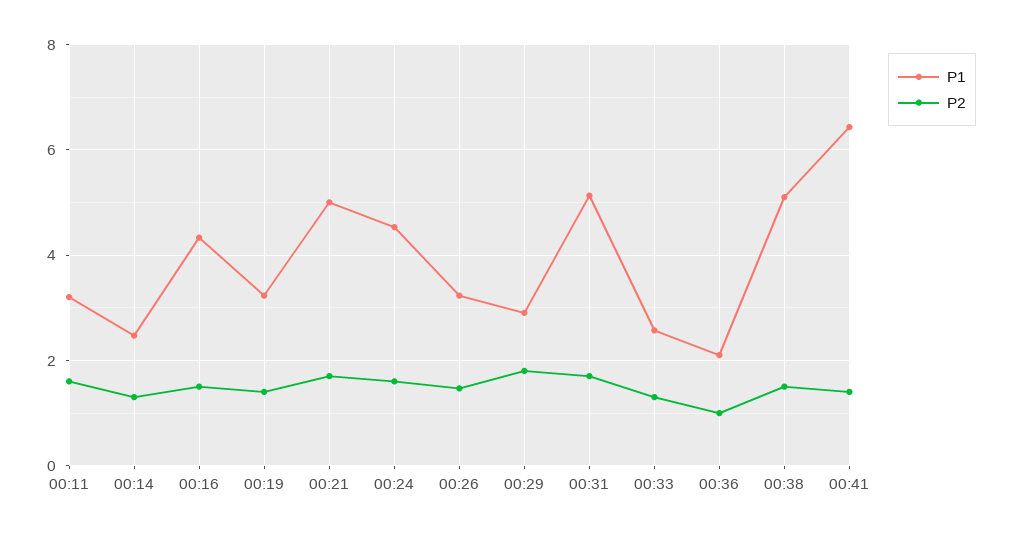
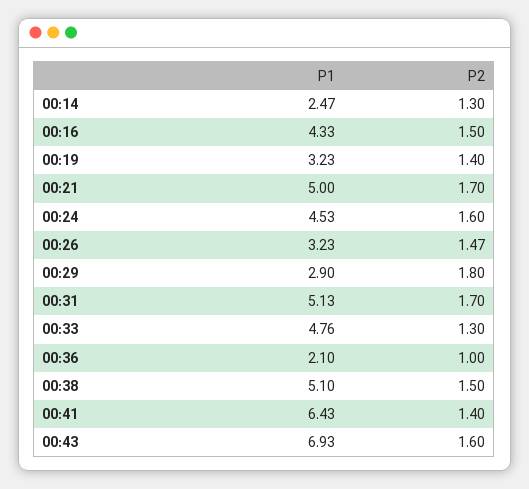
P1, 00:11: 3.2 -> none
P2, 00:11: 1.6 -> none
P1, 00:33: 2.6 -> 4.76
P1, 00:43: none -> 6.93
P2, 00:43: none -> 1.6

